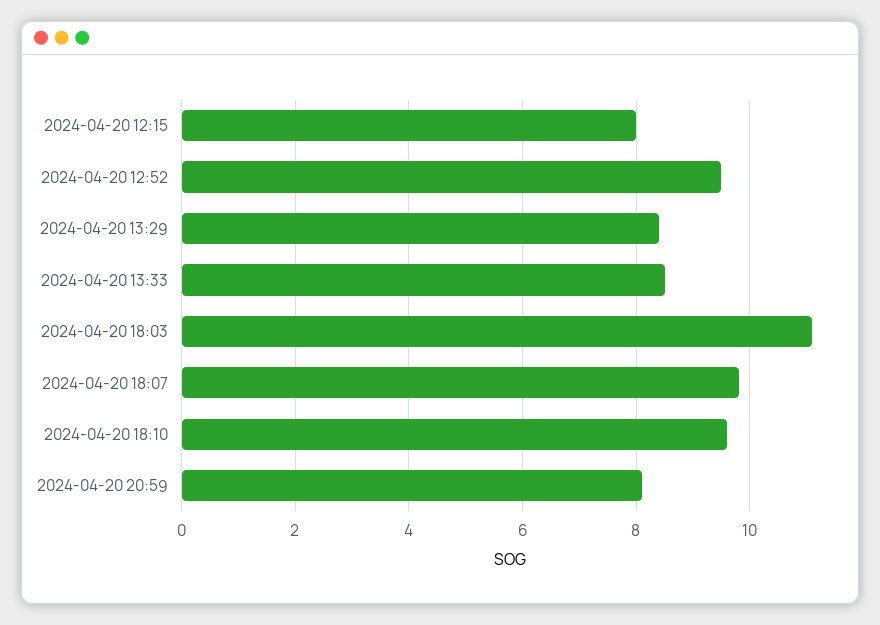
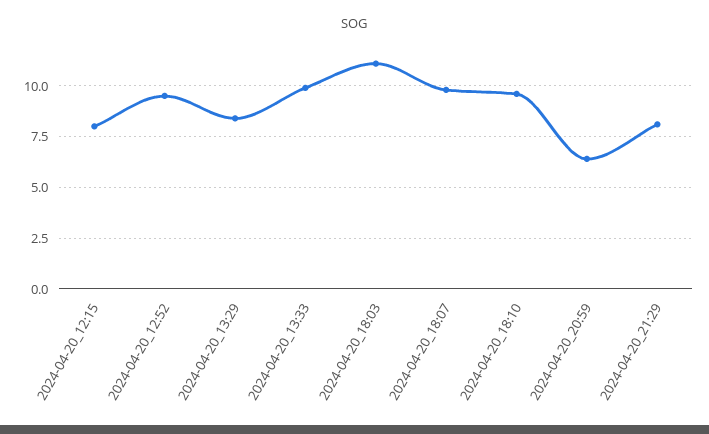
2024-04-20 13:33: 8.5 -> 10
2024-04-20 20:59: 8 -> 6.5
2024-04-20_21:29: none -> 8

